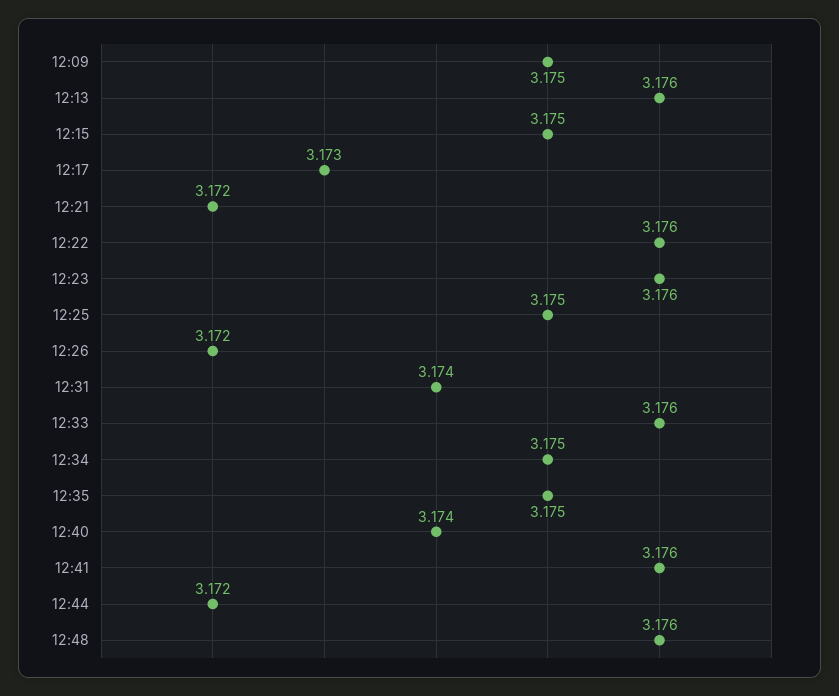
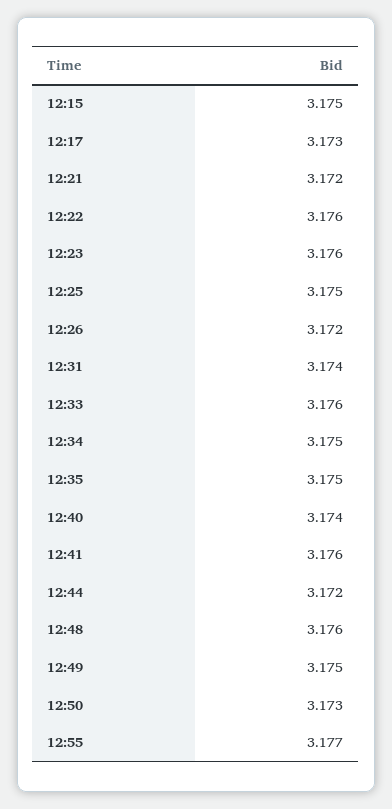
12:09: 3.175 -> none
12:13: 3.176 -> none
12:49: none -> 3.175
12:50: none -> 3.173
12:55: none -> 3.177

